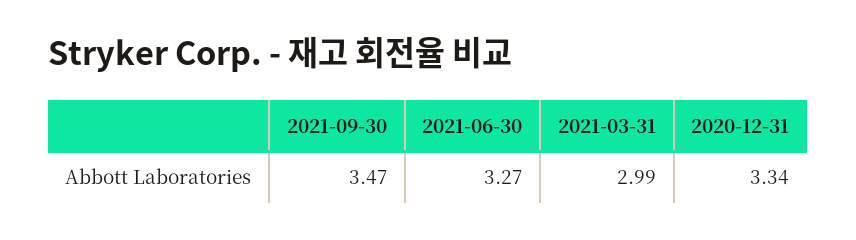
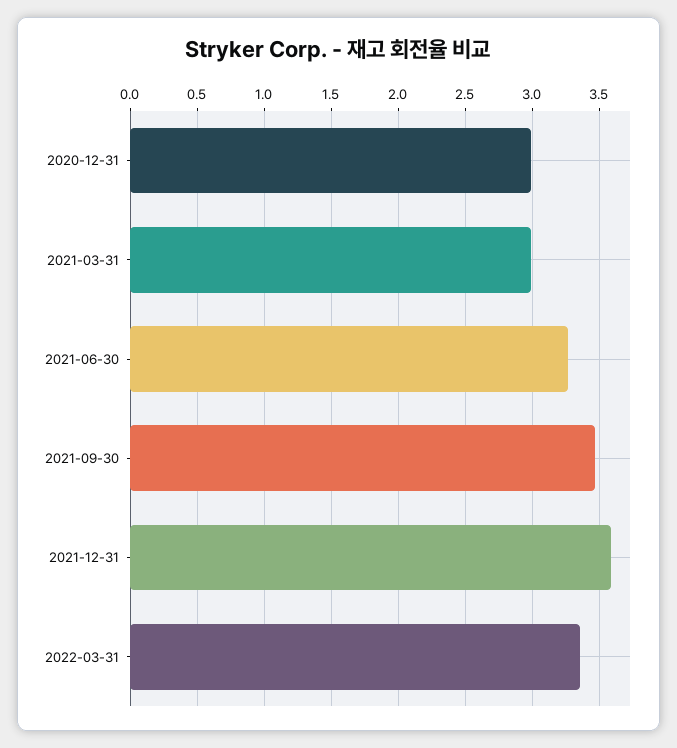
2020-12-31: 3.34 -> 3
2021-12-31: none -> 3.6
2022-03-31: none -> 3.35

